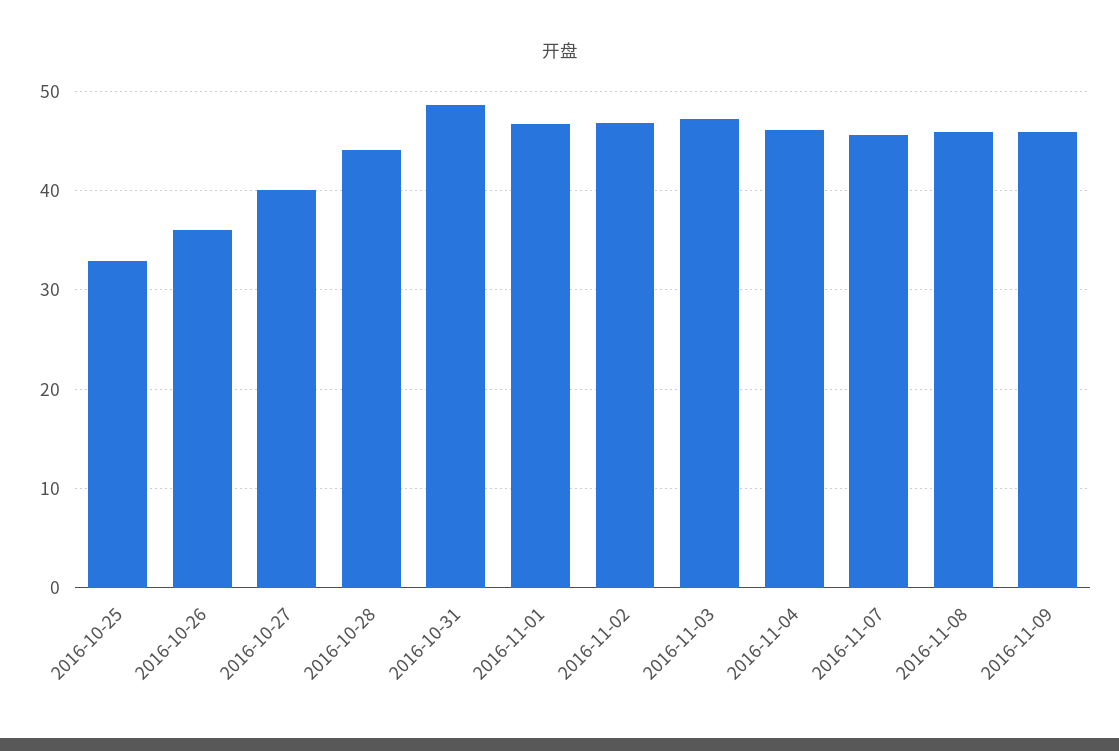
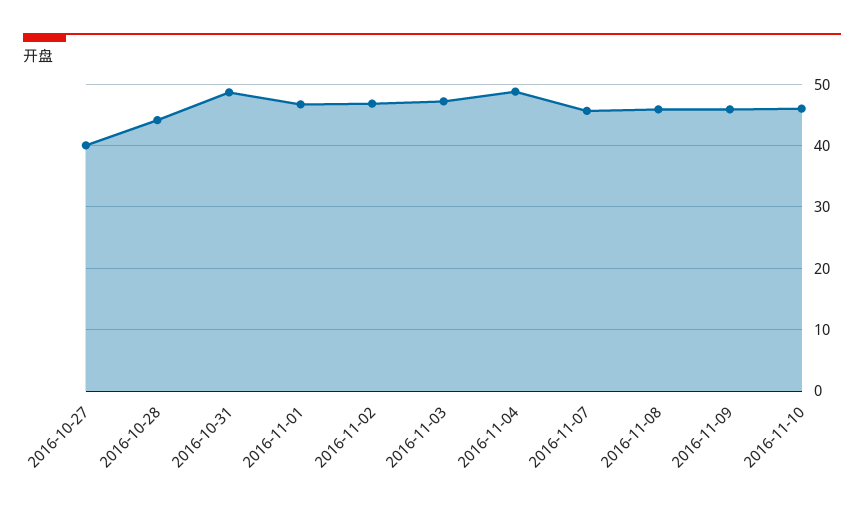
2016-10-25: 33 -> none
2016-10-26: 36 -> none
2016-11-04: 46 -> 49
2016-11-10: none -> 46

